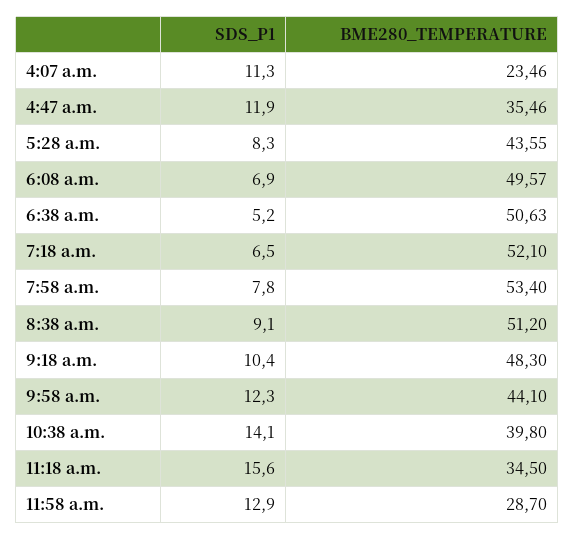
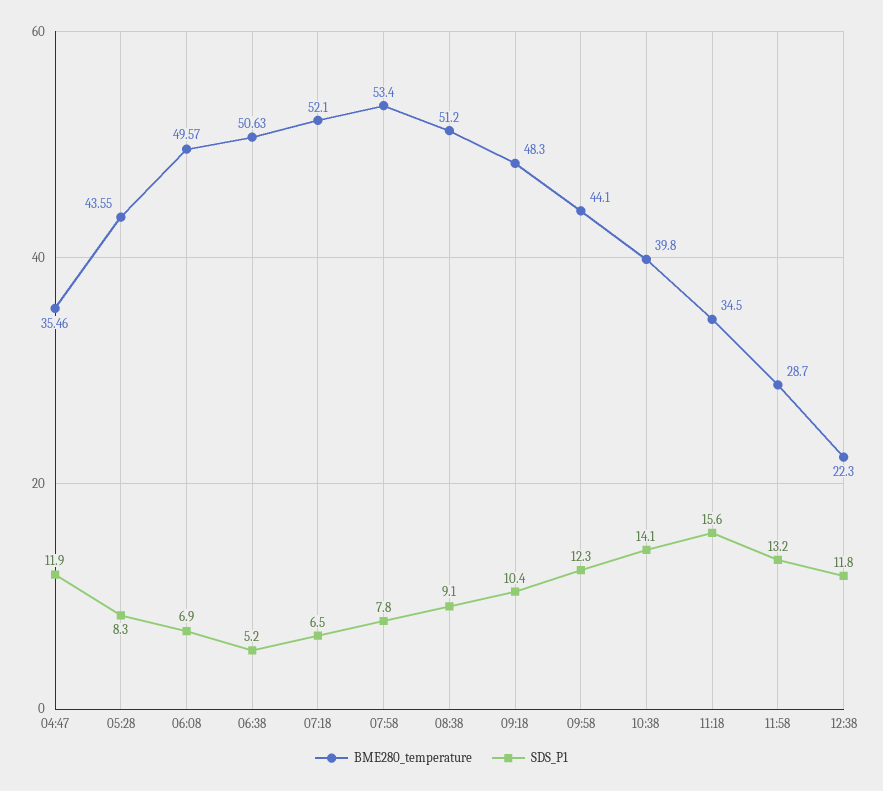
SDS_P1, 4:07 a.m.: 11.3 -> none
BME280_TEMPERATURE, 4:07 a.m.: 23.46 -> none
SDS_P1, 11:58 a.m.: 12.9 -> 13.2
BME280_TEMPERATURE, 12:38: none -> 22.3
SDS_P1, 12:38: none -> 11.8

